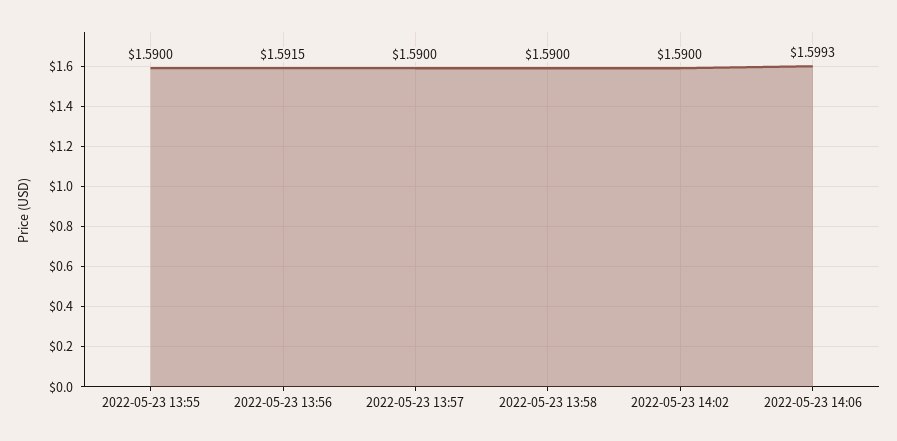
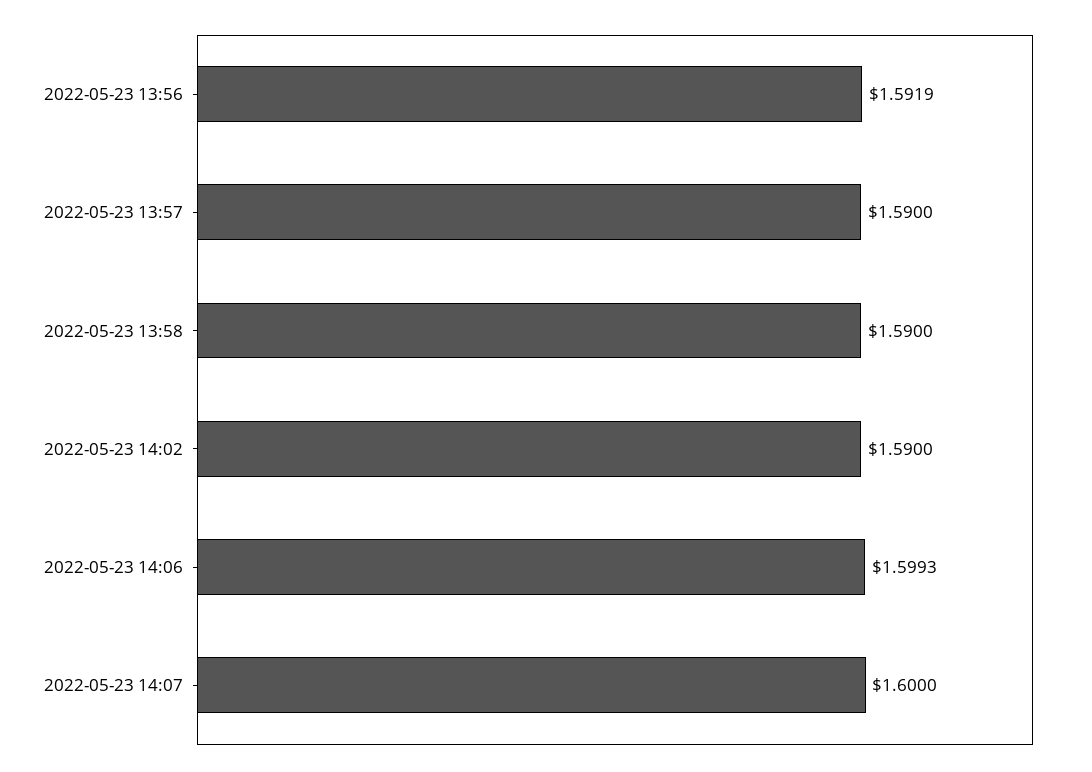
2022-05-23 13:55: 1.59 -> none
2022-05-23 13:56: 1.5915 -> 1.5919
2022-05-23 14:07: none -> 1.6

